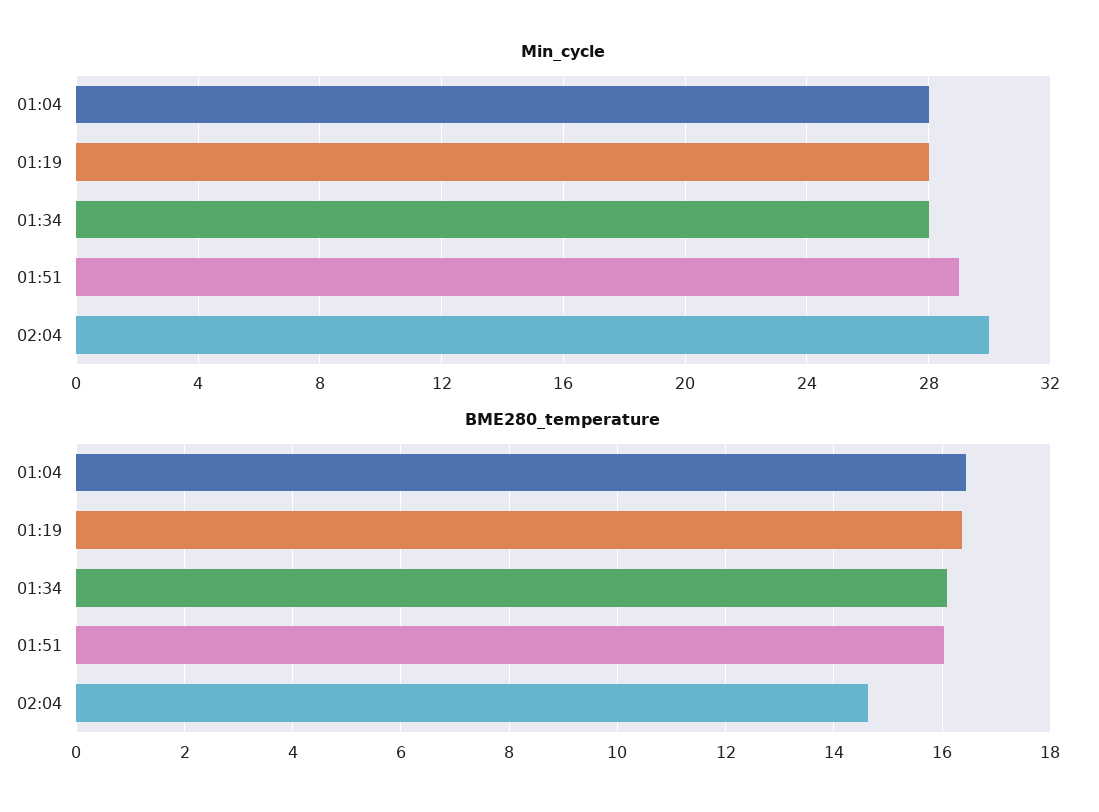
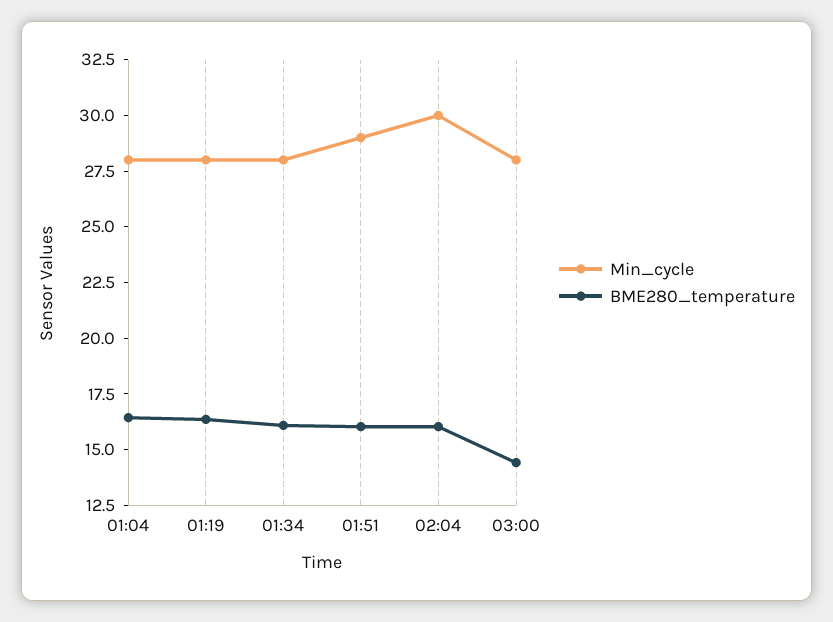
BME280_temperature, 02:04: 14.6 -> 16
Min_cycle, 03:00: none -> 28
BME280_temperature, 03:00: none -> 14.5

